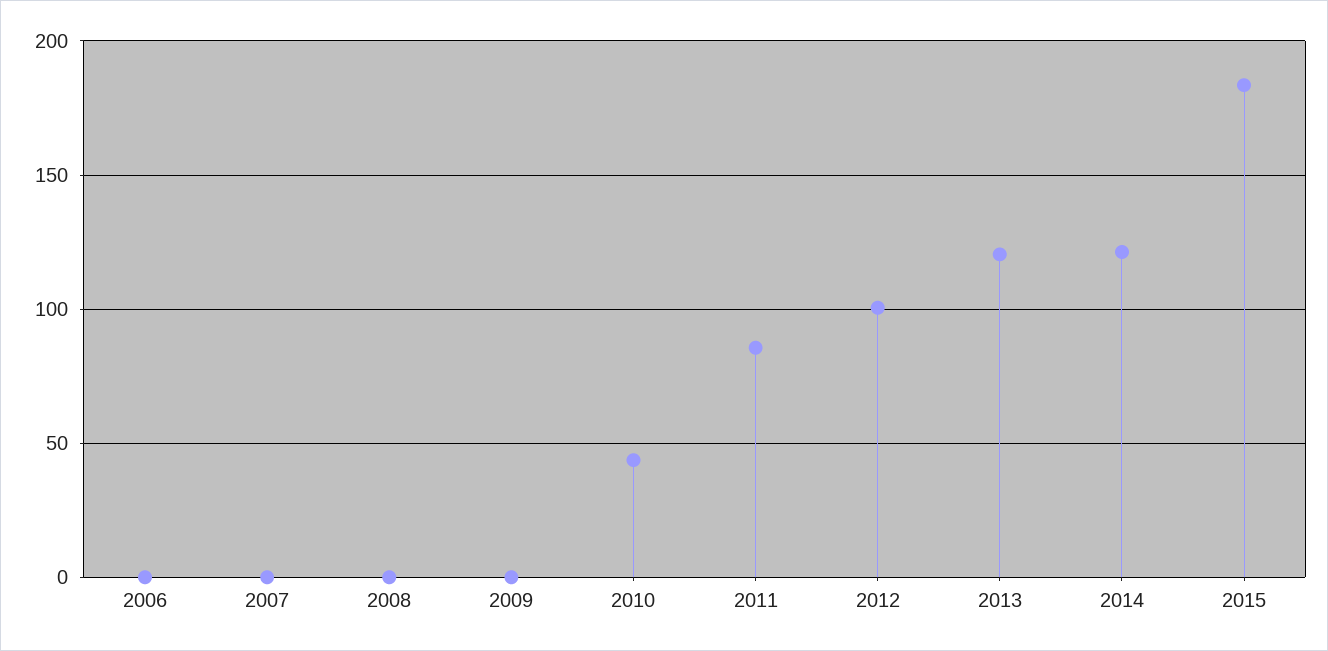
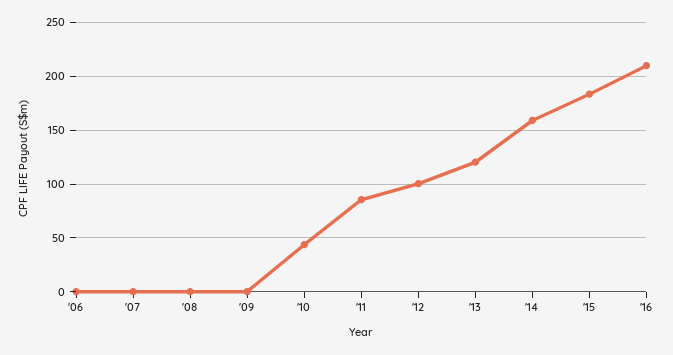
2014: 120 -> 160
'16: none -> 210

